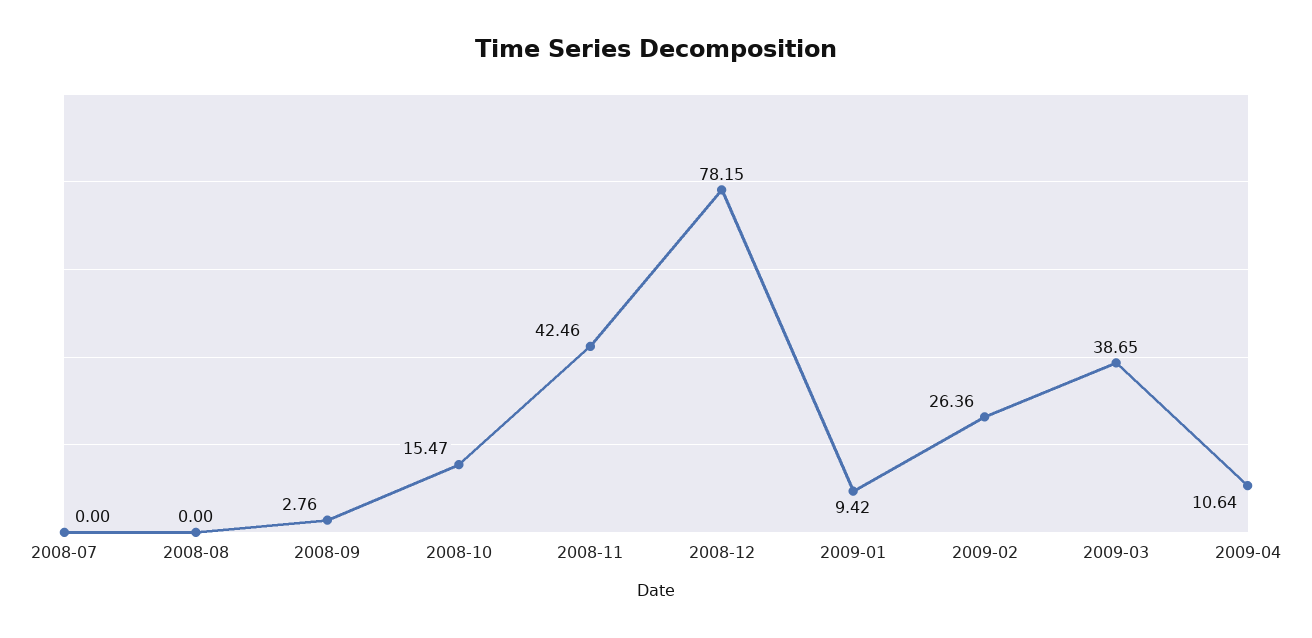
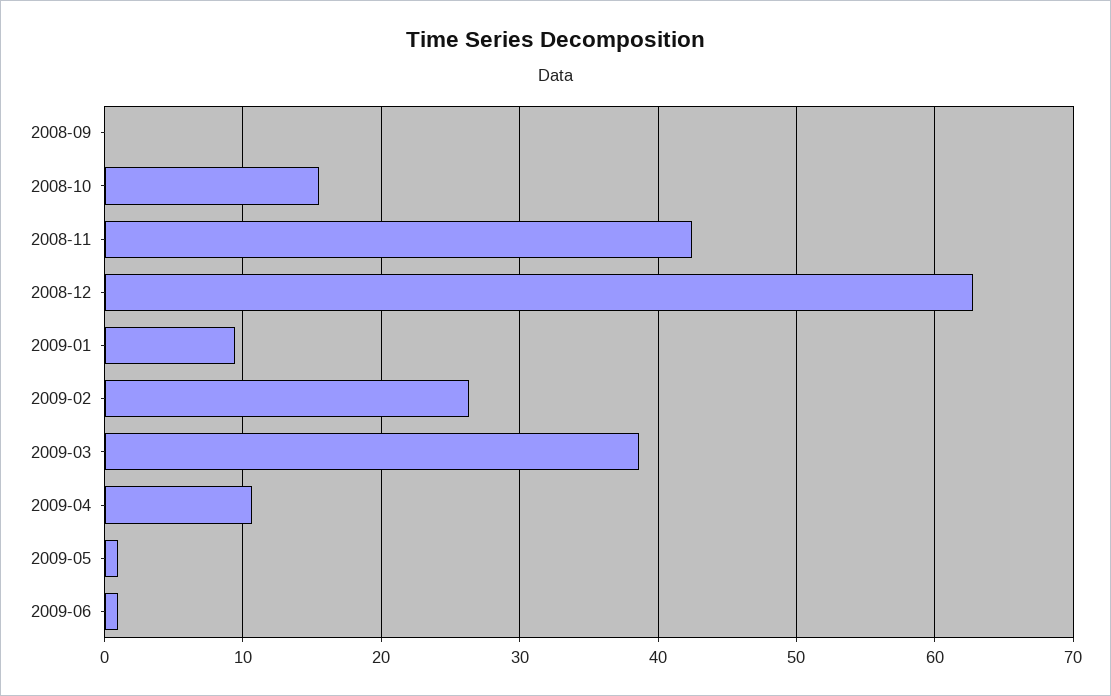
2008-07: 0 -> none
2008-08: 0 -> none
2008-09: 2.76 -> 0
2008-12: 78.15 -> 63
2009-05: none -> 1
2009-06: none -> 1

